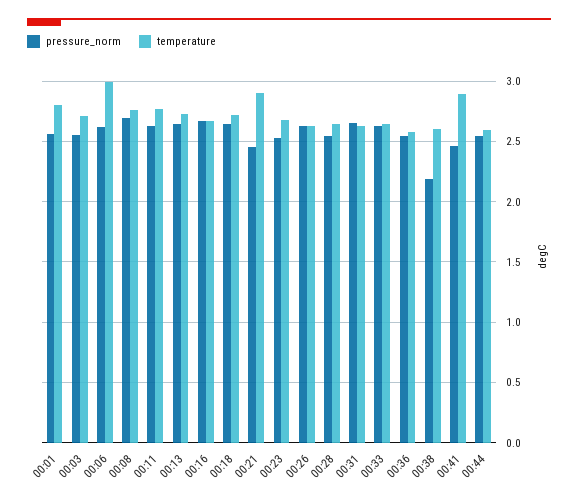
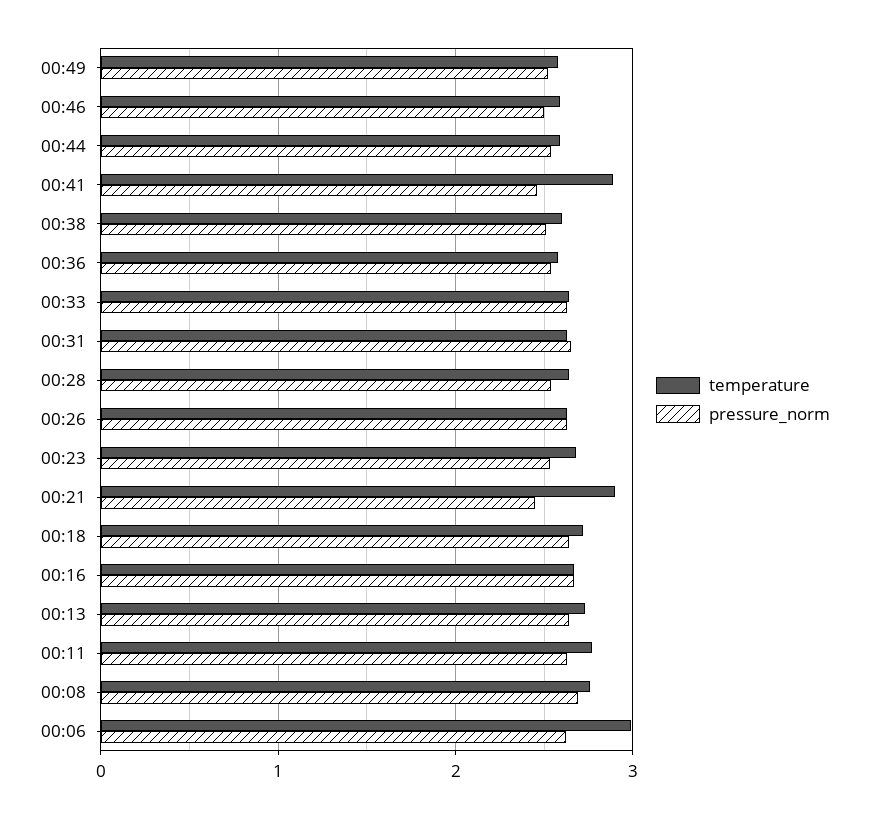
pressure_norm, 00:01: 2.55 -> none
temperature, 00:01: 2.8 -> none
pressure_norm, 00:03: 2.55 -> none
temperature, 00:03: 2.7 -> none
pressure_norm, 00:38: 2.2 -> 2.5
temperature, 00:49: none -> 2.6
pressure_norm, 00:49: none -> 2.5
temperature, 00:46: none -> 2.6
pressure_norm, 00:46: none -> 2.5

